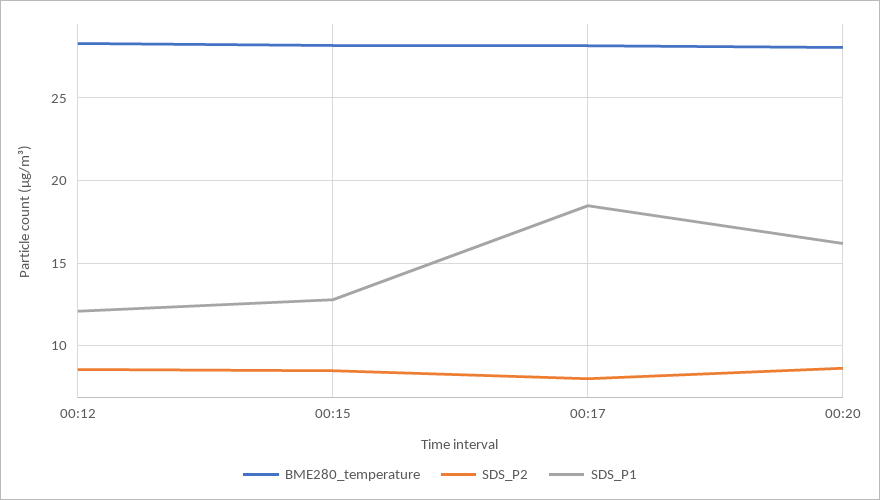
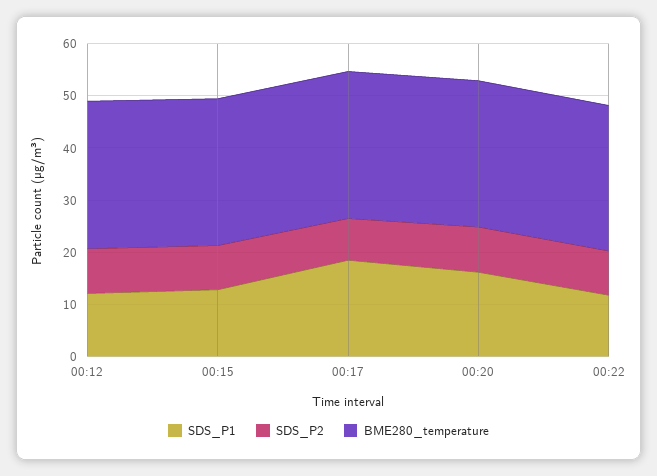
SDS_P1, 00:22: none -> 12
SDS_P2, 00:22: none -> 8
BME280_temperature, 00:22: none -> 28

